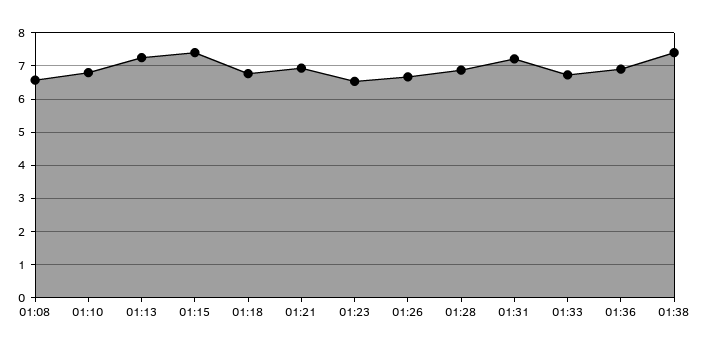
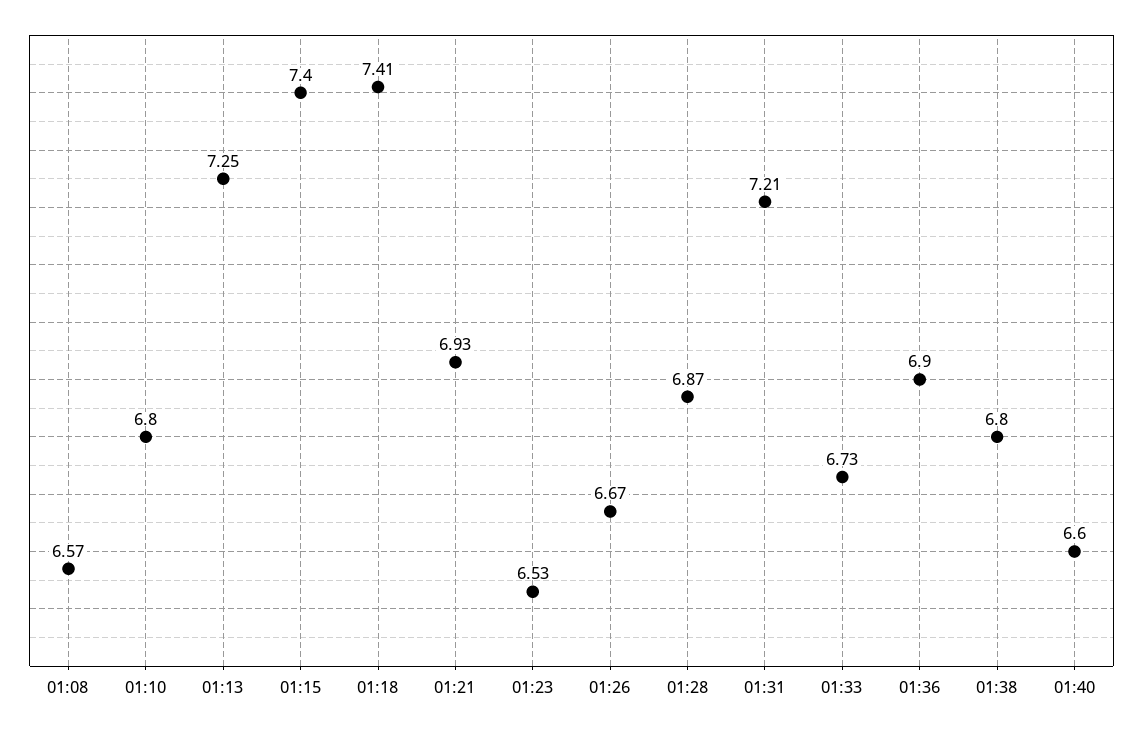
01:18: 6.8 -> 7.41
01:38: 7.4 -> 6.8
01:40: none -> 6.6

